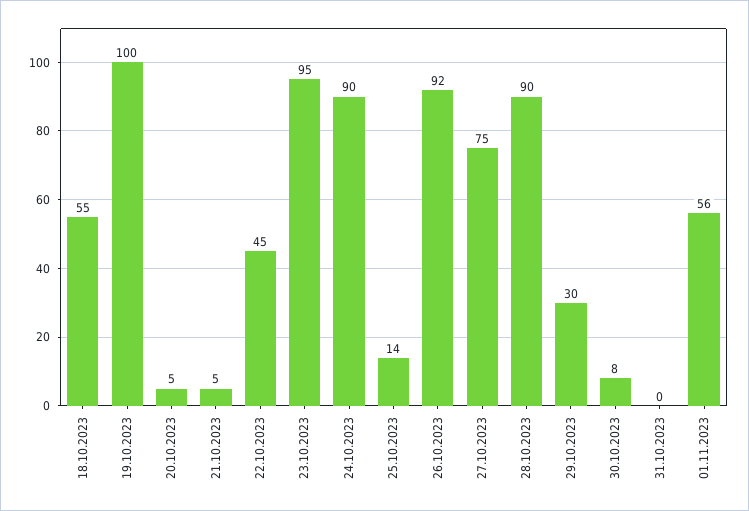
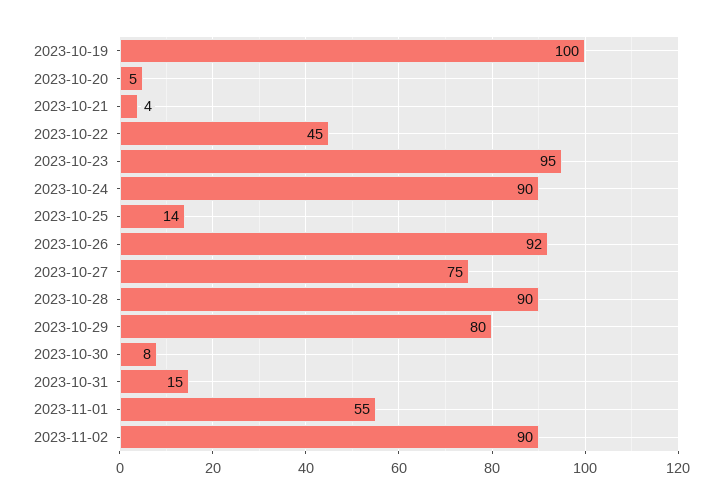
18.10.2023: 55 -> none
21.10.2023: 5 -> 4
29.10.2023: 30 -> 80
31.10.2023: 0 -> 15
01.11.2023: 56 -> 55
2023-11-02: none -> 90

